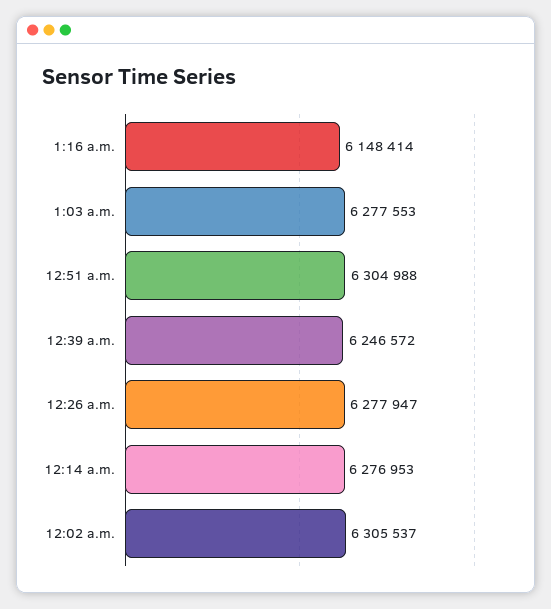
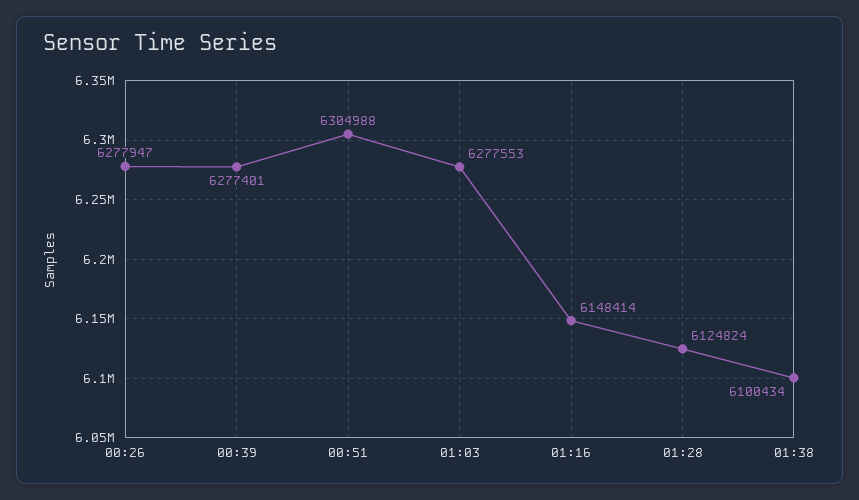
12:39 a.m.: 6246572 -> 6277401
12:14 a.m.: 6276953 -> none
12:02 a.m.: 6305537 -> none
01:28: none -> 6124824
01:38: none -> 6100434

